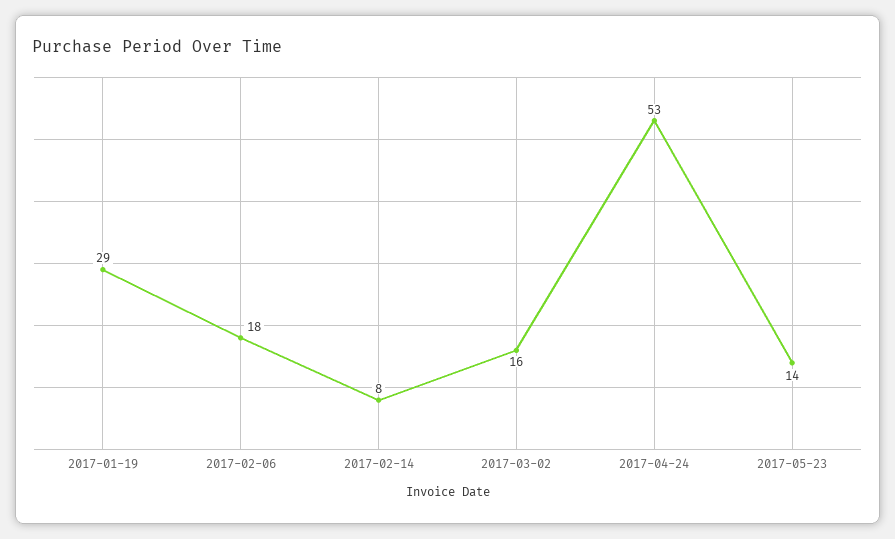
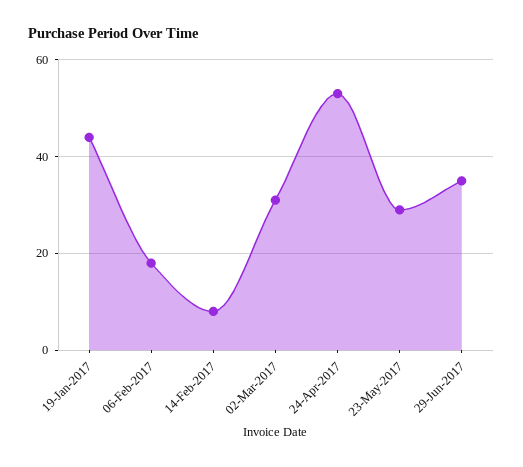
2017-01-19: 29 -> 45
2017-03-02: 16 -> 30
2017-05-23: 14 -> 30
29-Jun-2017: none -> 35

